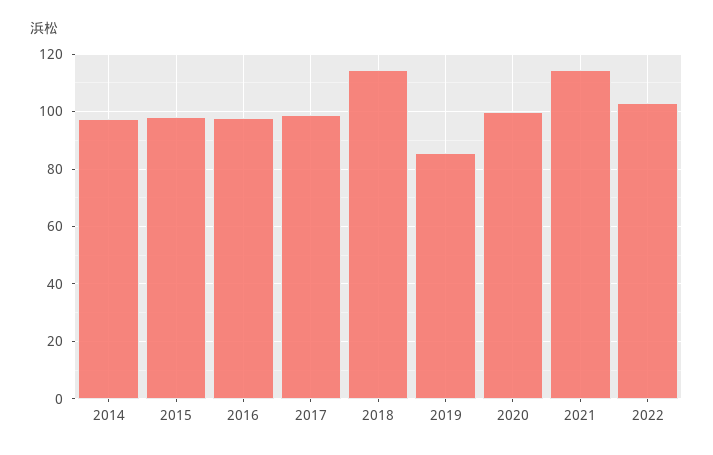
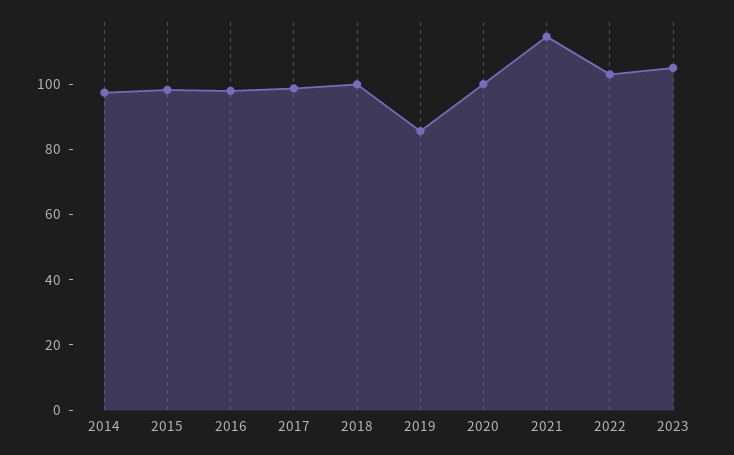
2018: 115 -> 100
2023: none -> 105

